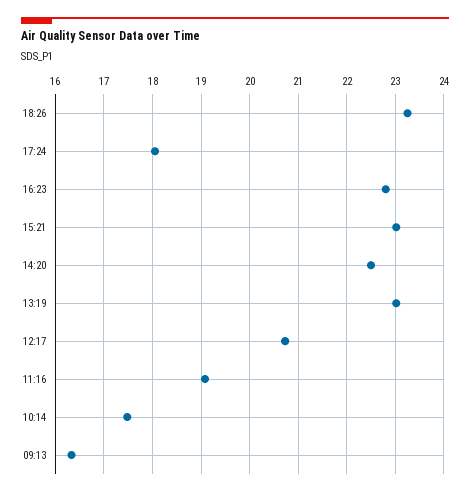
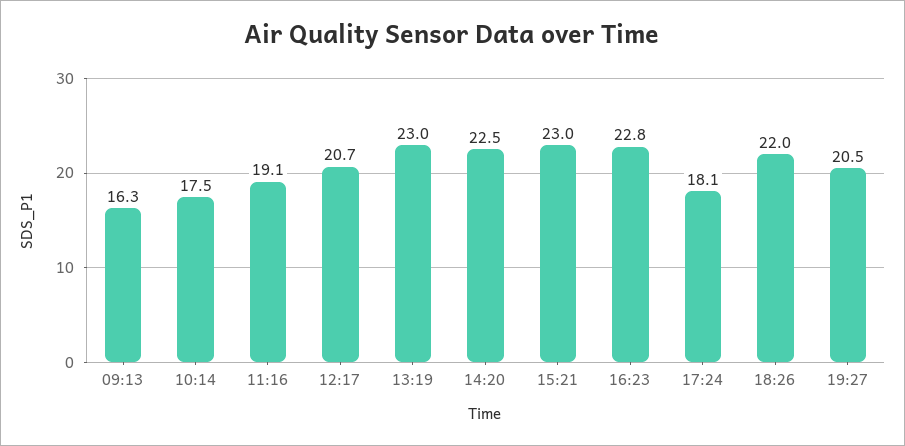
18:26: 23.2 -> 22
19:27: none -> 20.5

